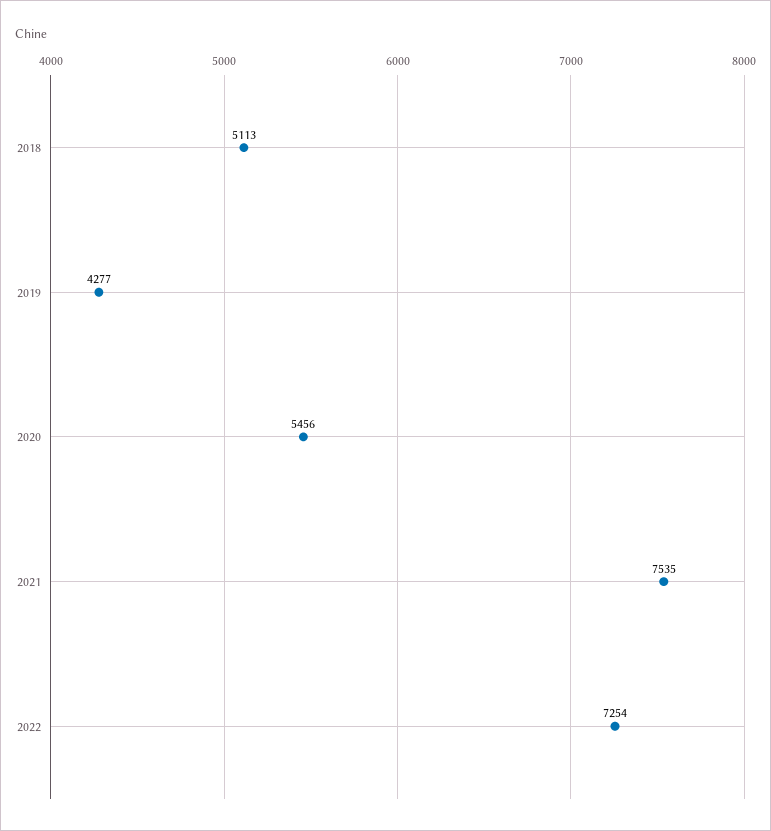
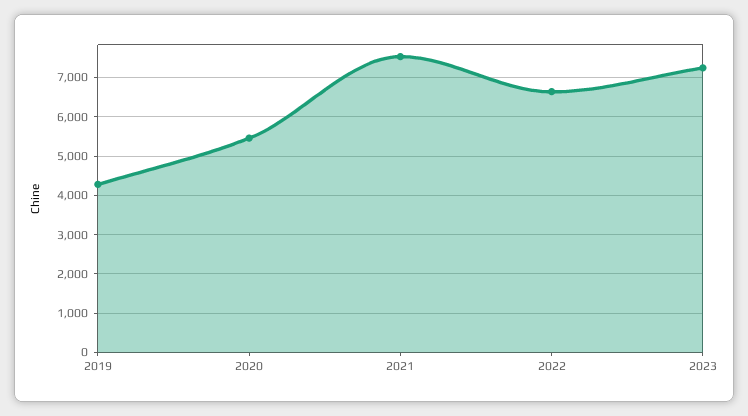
2018: 5113 -> none
2022: 7254 -> 6600
2023: none -> 7200

